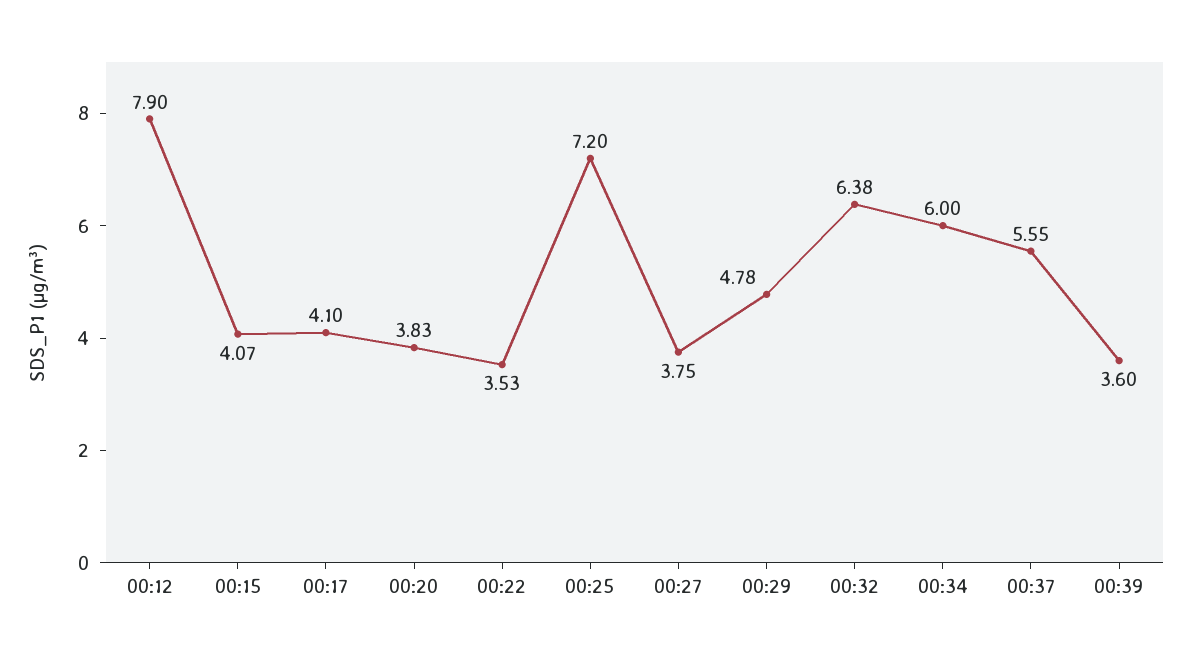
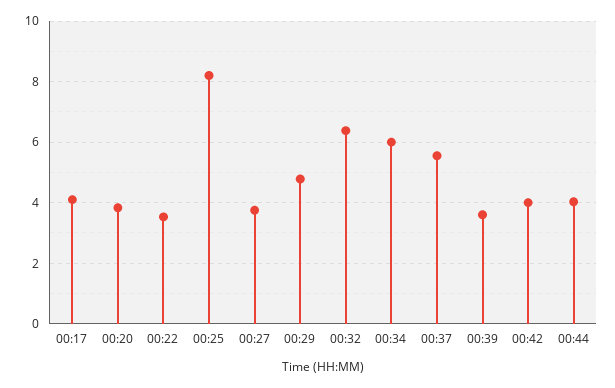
00:12: 7.9 -> none
00:15: 4.07 -> none
00:25: 7.2 -> 8.2
00:42: none -> 4
00:44: none -> 4

